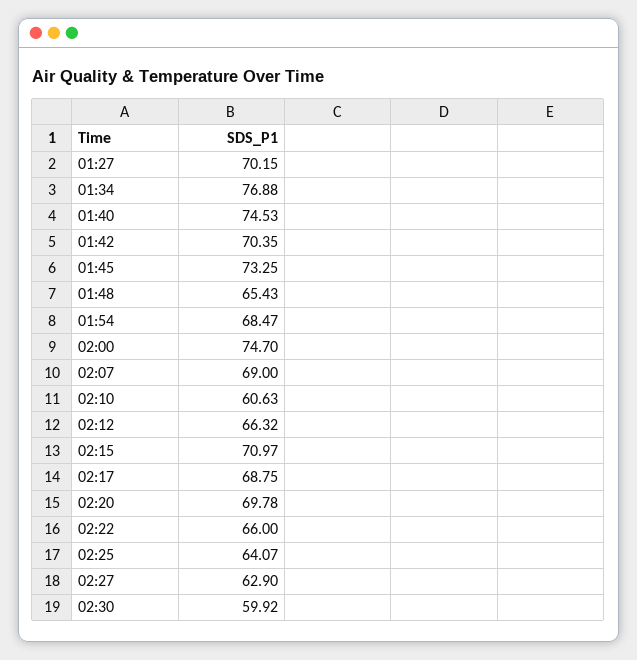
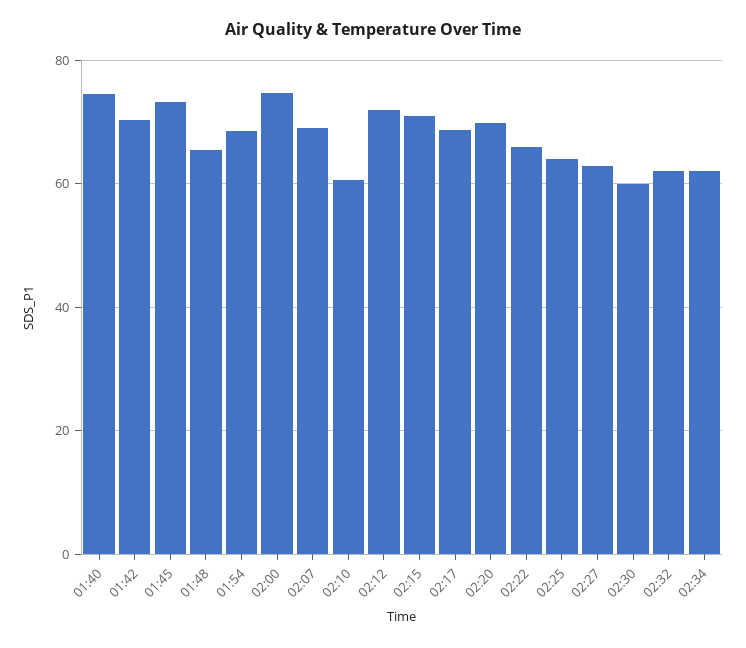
01:27: 70.15 -> none
01:34: 76.88 -> none
02:12: 66.32 -> 72
02:32: none -> 62
02:34: none -> 62

